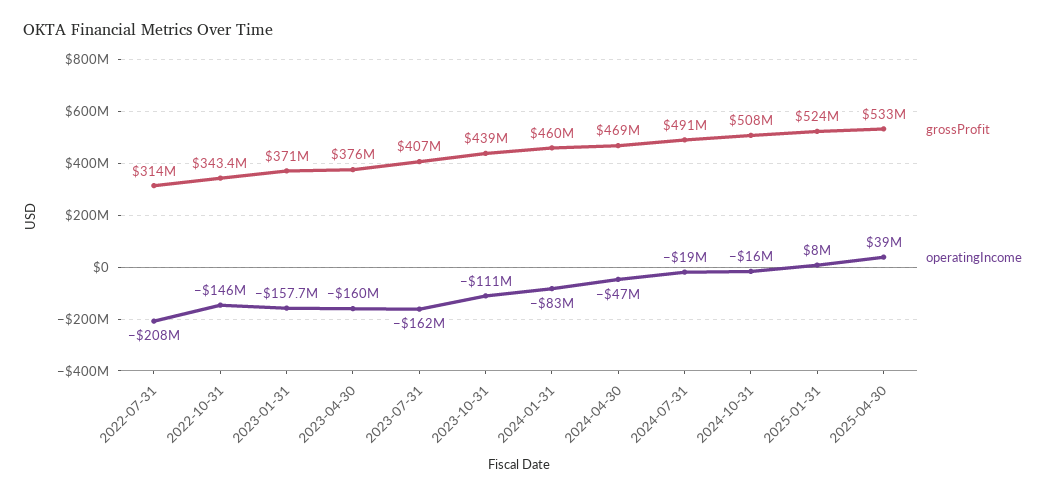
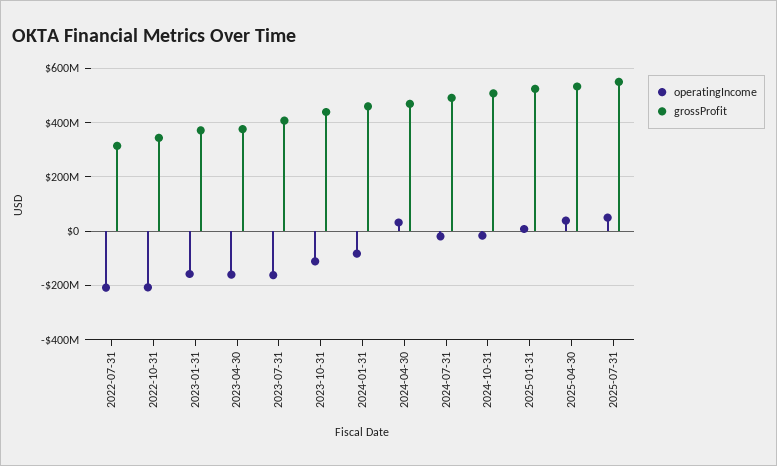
operatingIncome, 2022-10-31: -146000000 -> -200000000
operatingIncome, 2024-04-30: -47000000 -> 25000000
operatingIncome, 2025-07-31: none -> 50000000
grossProfit, 2025-07-31: none -> 550000000

